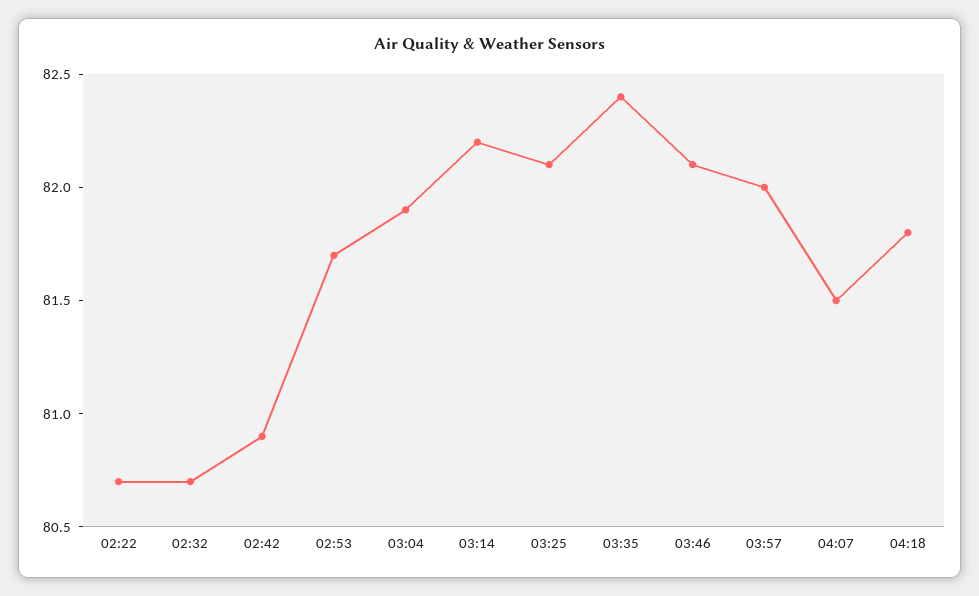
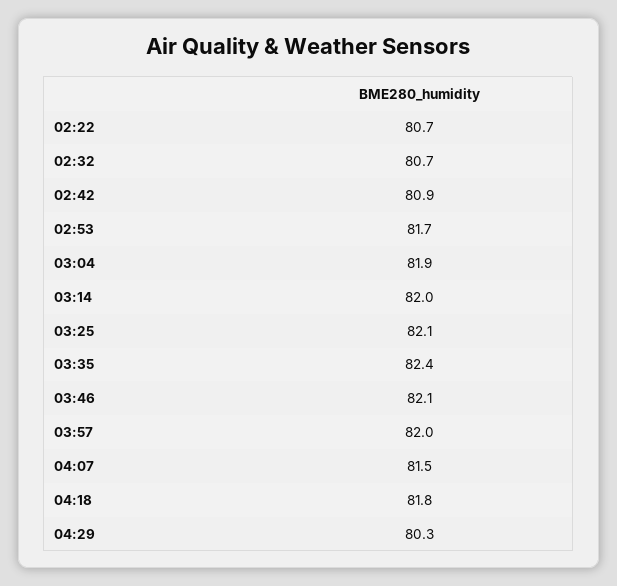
03:14: 82.2 -> 82
04:29: none -> 80.3

